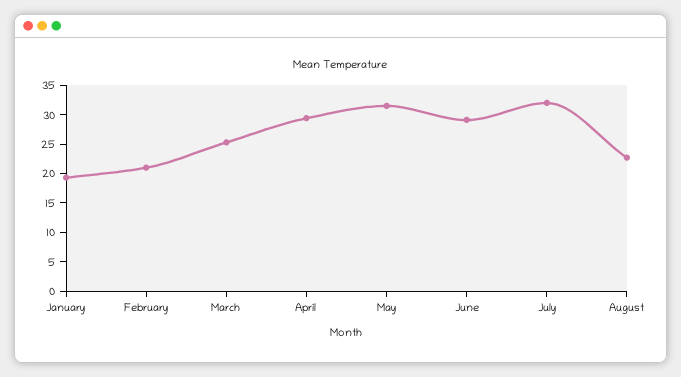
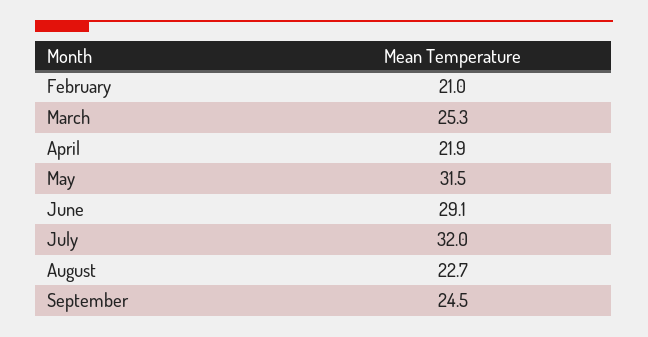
January: 20 -> none
April: 30 -> 21.9
September: none -> 24.5

